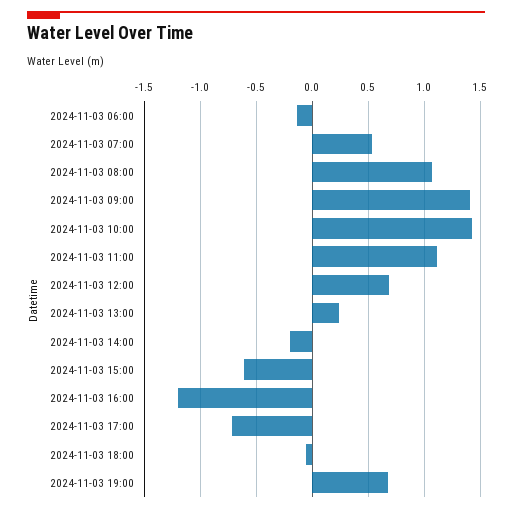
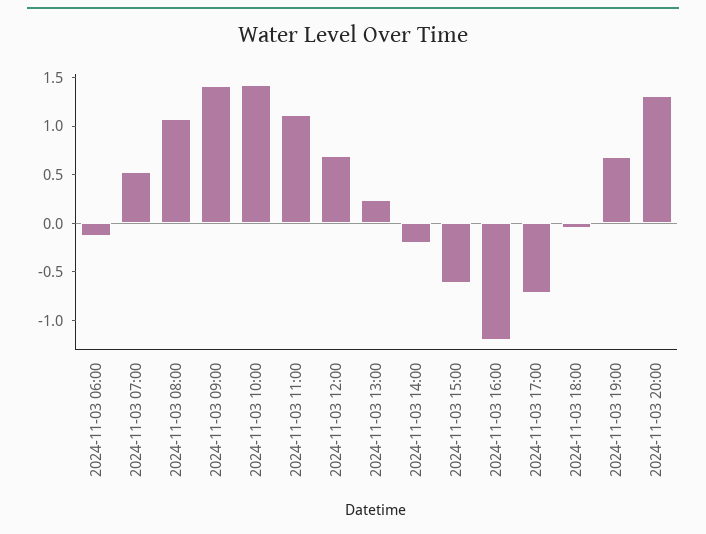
2024-11-03 20:00: none -> 1.3

